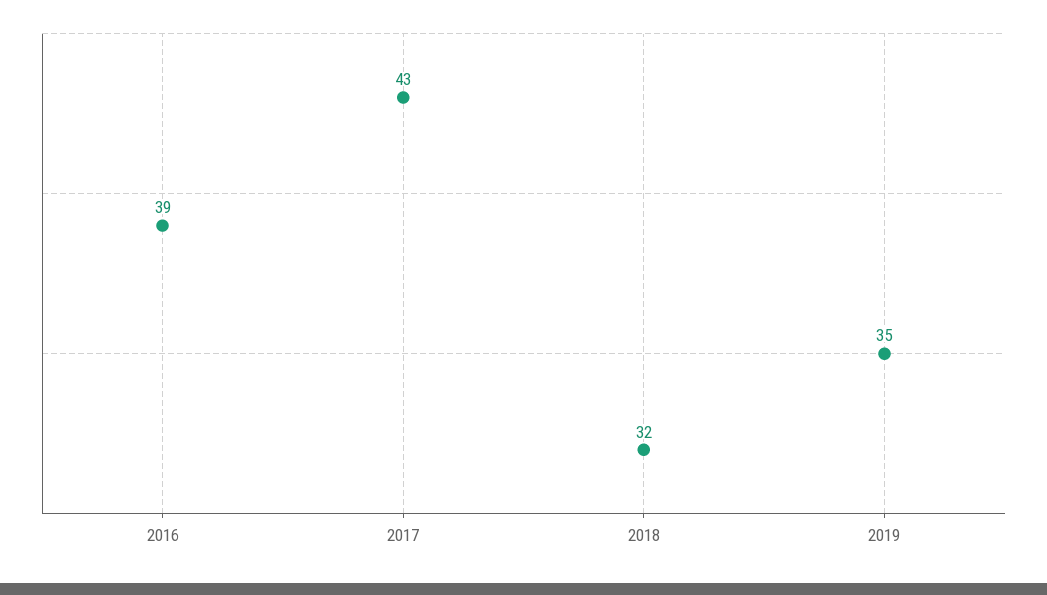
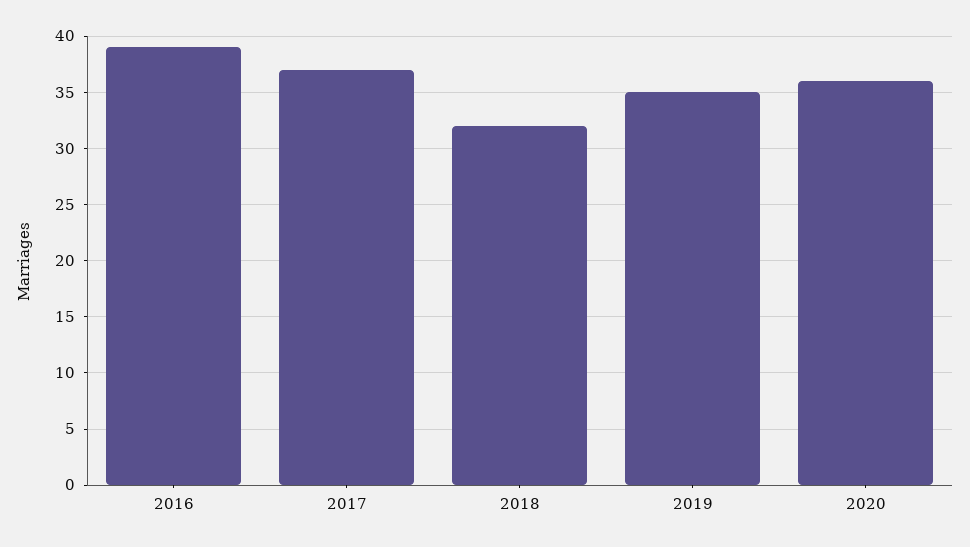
2017: 43 -> 37
2020: none -> 36

